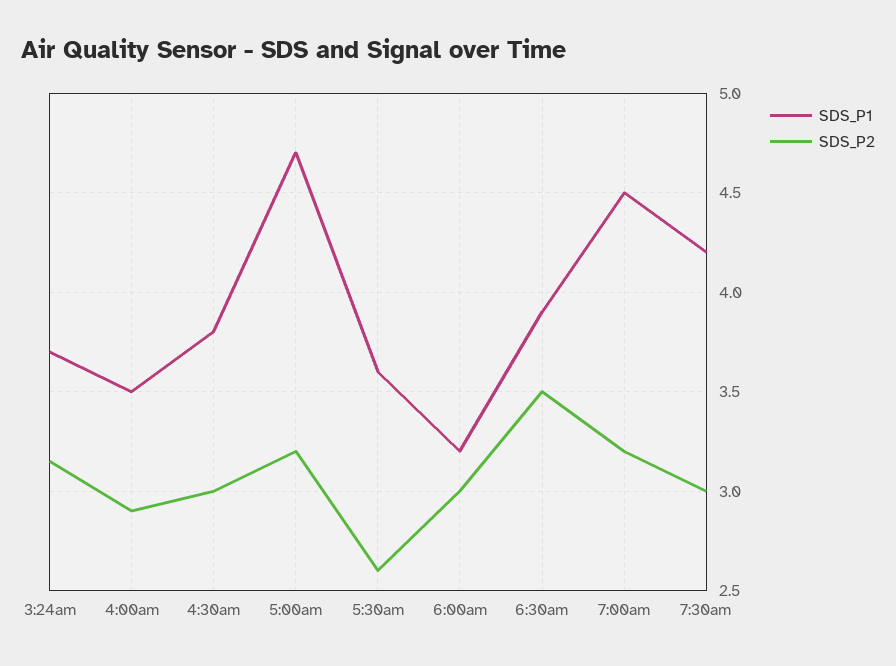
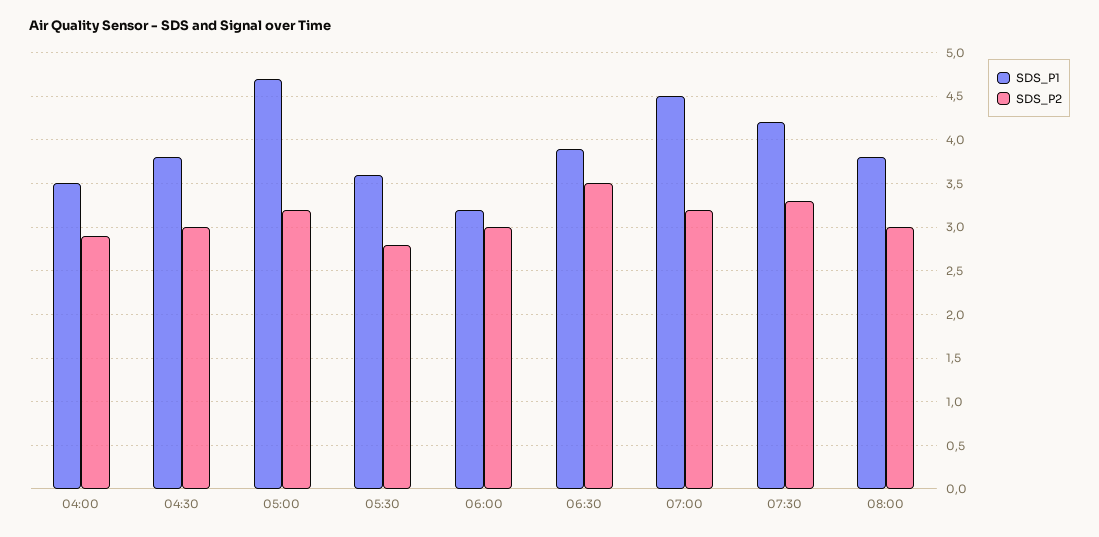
SDS_P1, 3:24am: 3.7 -> none
SDS_P2, 3:24am: 3.15 -> none
SDS_P2, 5:30am: 2.6 -> 2.8
SDS_P2, 7:30am: 3 -> 3.3
SDS_P1, 08:00: none -> 3.8
SDS_P2, 08:00: none -> 3

